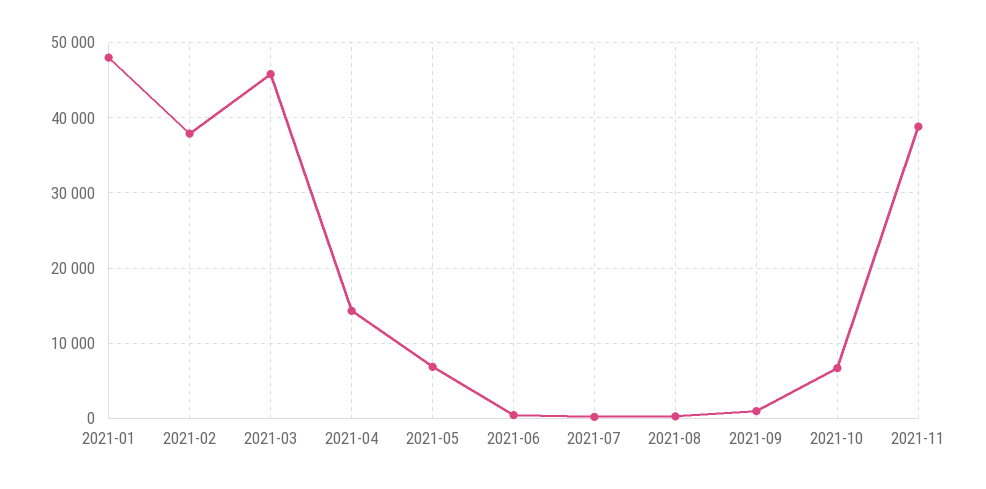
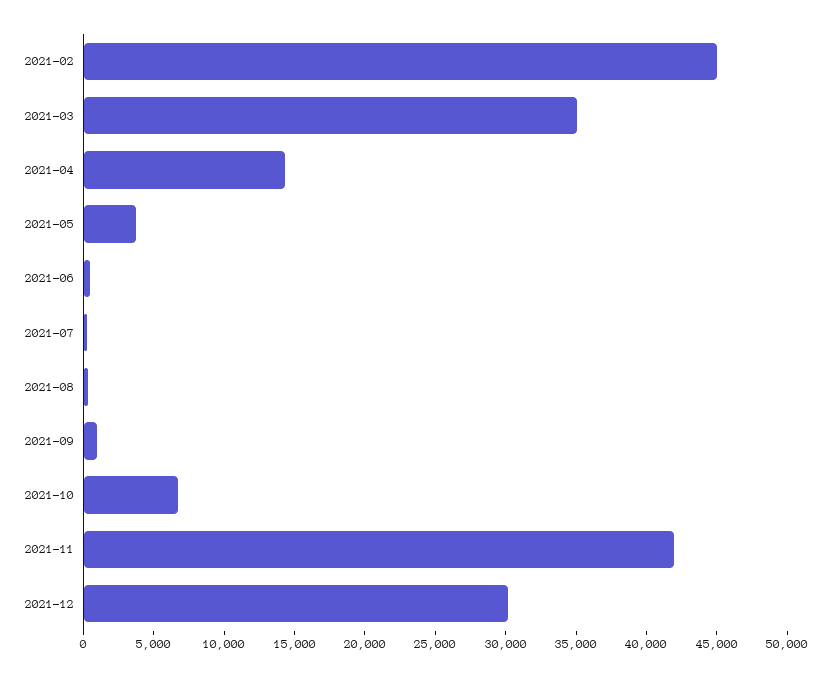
2021-01: 48000 -> none
2021-02: 38000 -> 45000
2021-03: 46000 -> 35000
2021-05: 7000 -> 4000
2021-11: 39000 -> 42000
2021-12: none -> 30000

